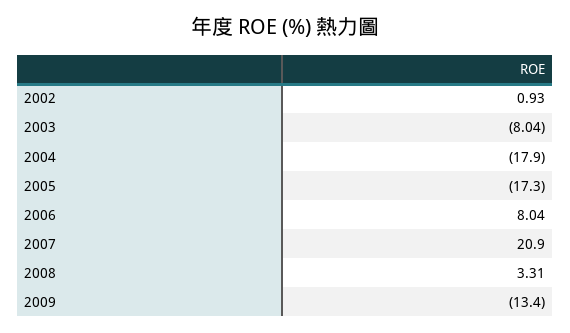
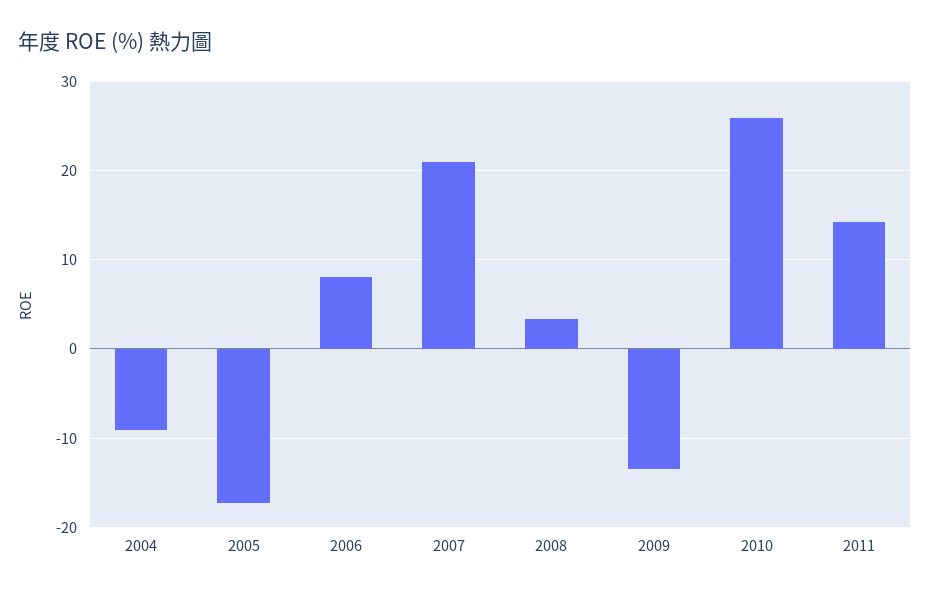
2002: 0.93 -> none
2003: -8.04 -> none
2004: -17.9 -> -9
2010: none -> 26
2011: none -> 14

